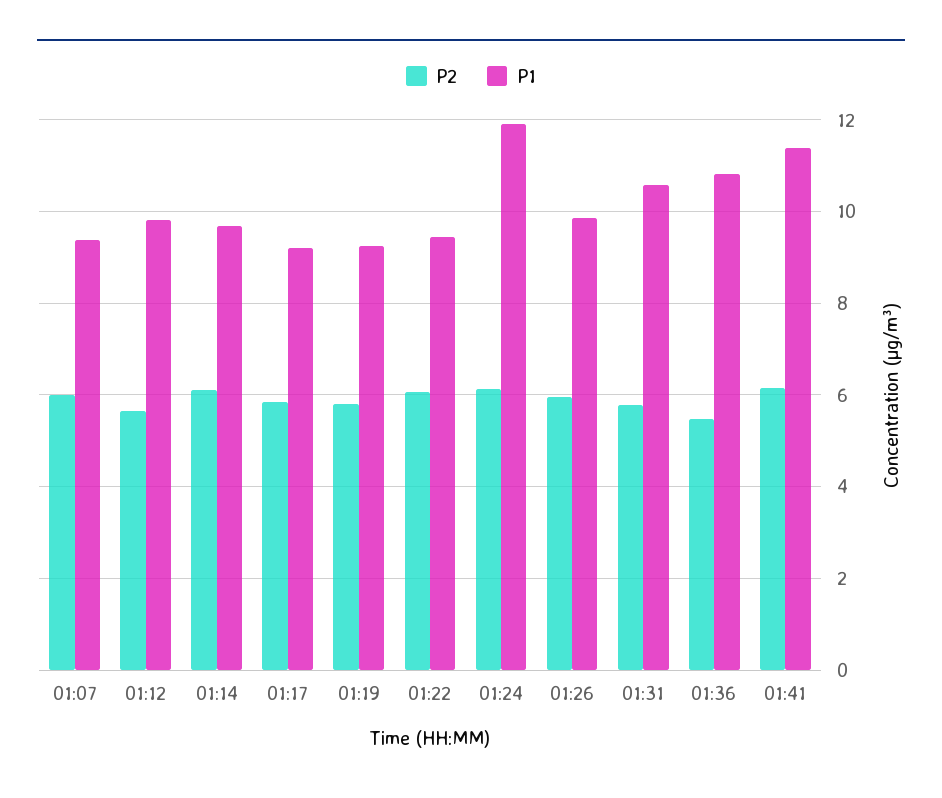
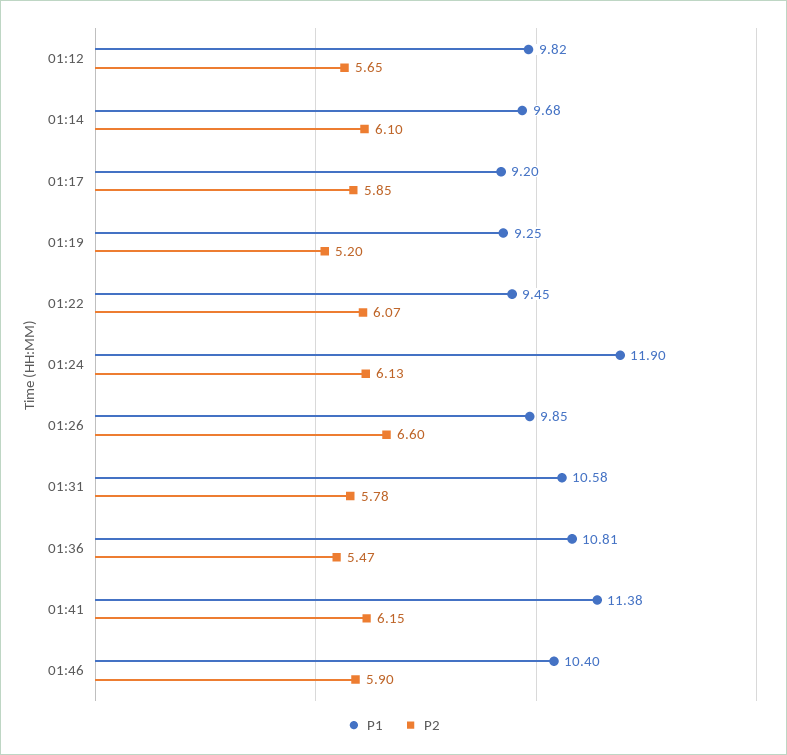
P2, 01:07: 6 -> none
P1, 01:07: 9.4 -> none
P2, 01:19: 5.8 -> 5.2
P2, 01:26: 6 -> 6.6
P1, 01:46: none -> 10.4
P2, 01:46: none -> 5.9

